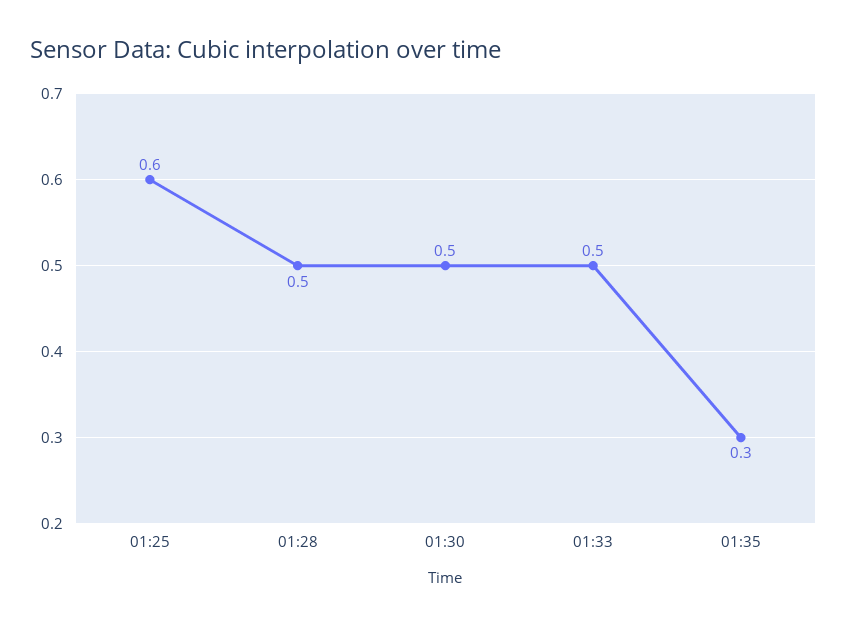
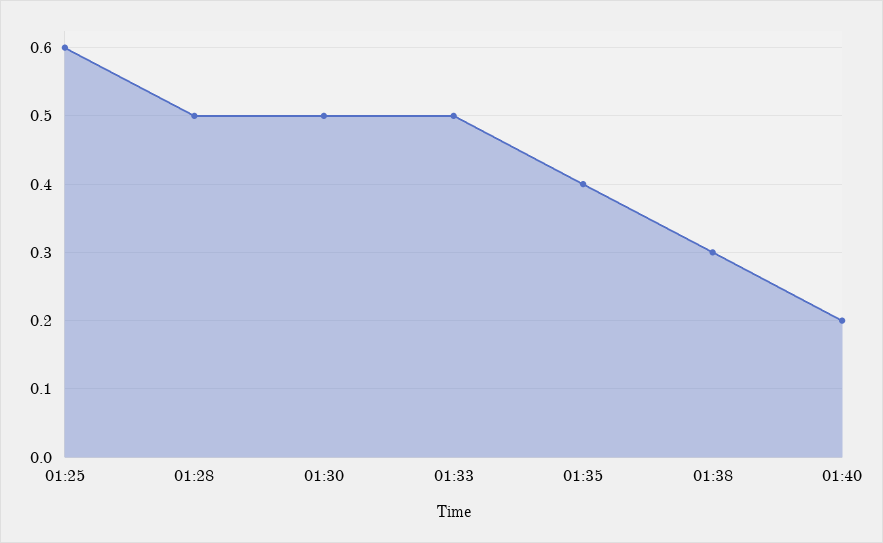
01:35: 0.3 -> 0.4
01:38: none -> 0.3
01:40: none -> 0.2

